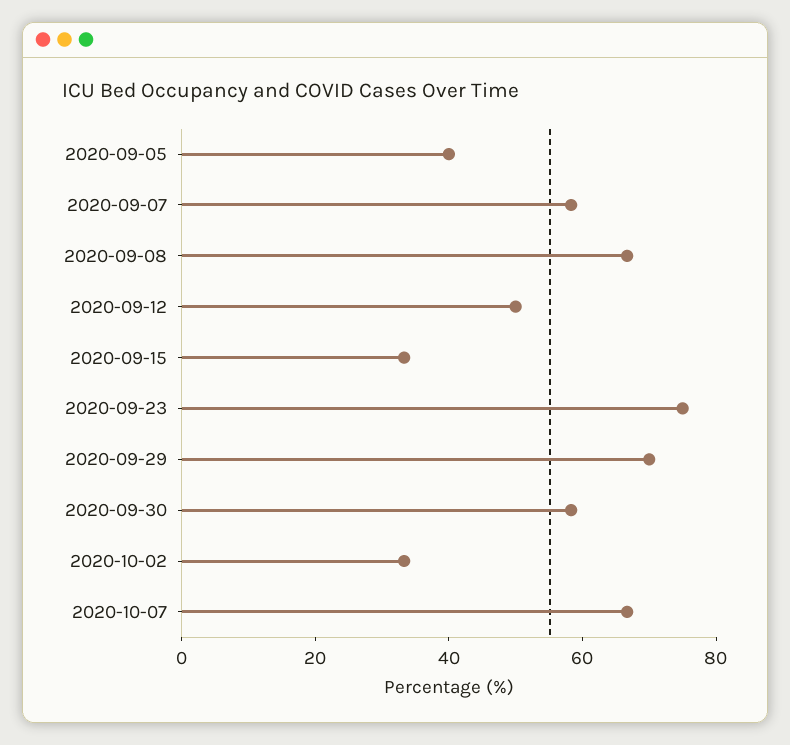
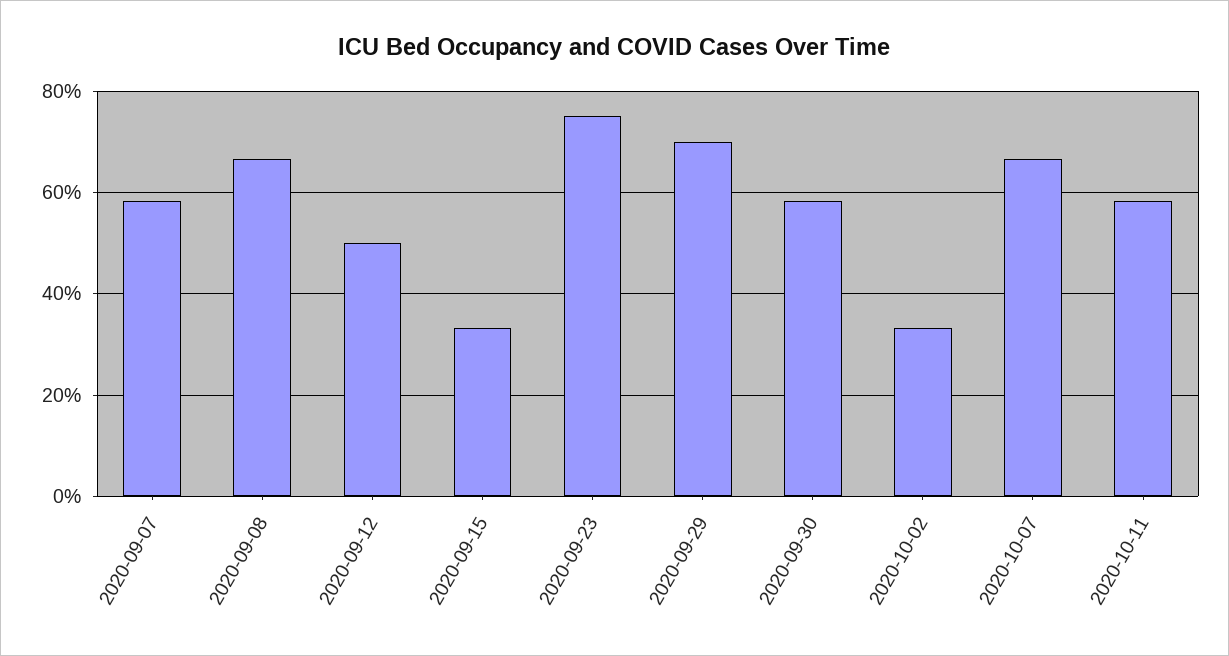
2020-09-05: 40 -> none
2020-10-11: none -> 58

